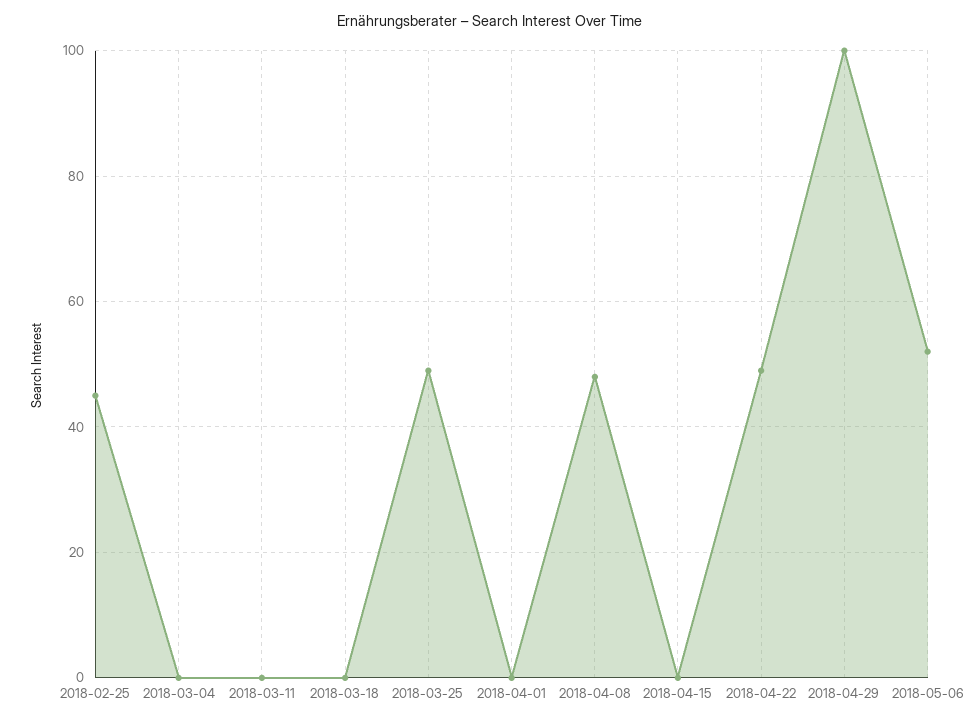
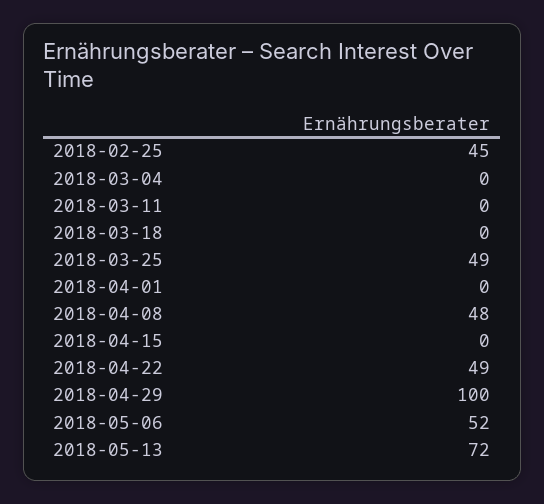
2018-05-13: none -> 72

